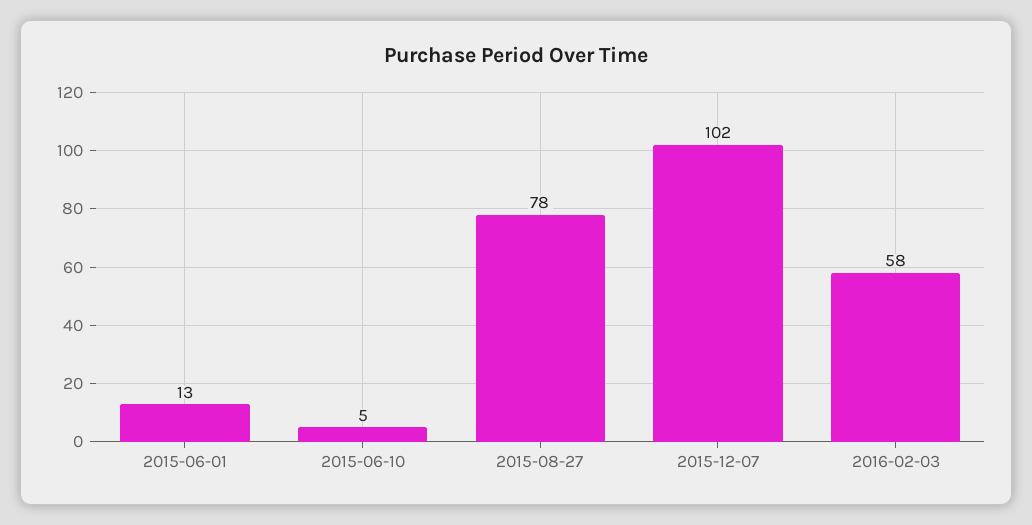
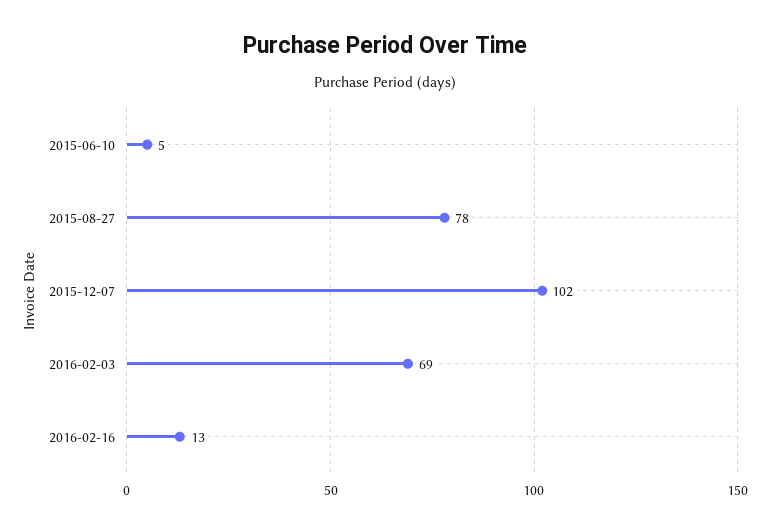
2015-06-01: 13 -> none
2016-02-03: 58 -> 69
2016-02-16: none -> 13

